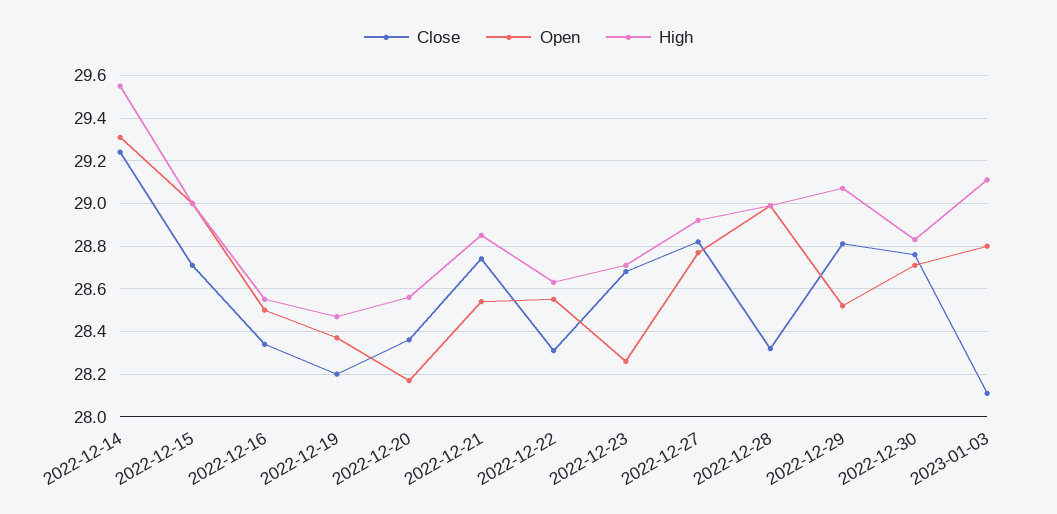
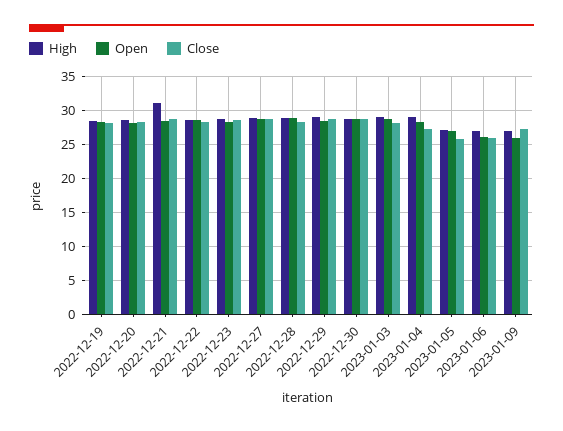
Close, 2022-12-14: 29.25 -> none
Open, 2022-12-14: 29.3 -> none
High, 2022-12-14: 29.55 -> none
Close, 2022-12-15: 28.7 -> none
Open, 2022-12-15: 29 -> none
High, 2022-12-15: 29 -> none
Close, 2022-12-16: 28.35 -> none
Open, 2022-12-16: 28.5 -> none
High, 2022-12-16: 28.55 -> none
High, 2022-12-21: 28.85 -> 31
High, 2023-01-04: none -> 29
Open, 2023-01-04: none -> 28
Close, 2023-01-04: none -> 27
High, 2023-01-05: none -> 27
Open, 2023-01-05: none -> 27
Close, 2023-01-05: none -> 26
High, 2023-01-06: none -> 27
Open, 2023-01-06: none -> 26
Close, 2023-01-06: none -> 26
High, 2023-01-09: none -> 27
Open, 2023-01-09: none -> 26
Close, 2023-01-09: none -> 27

